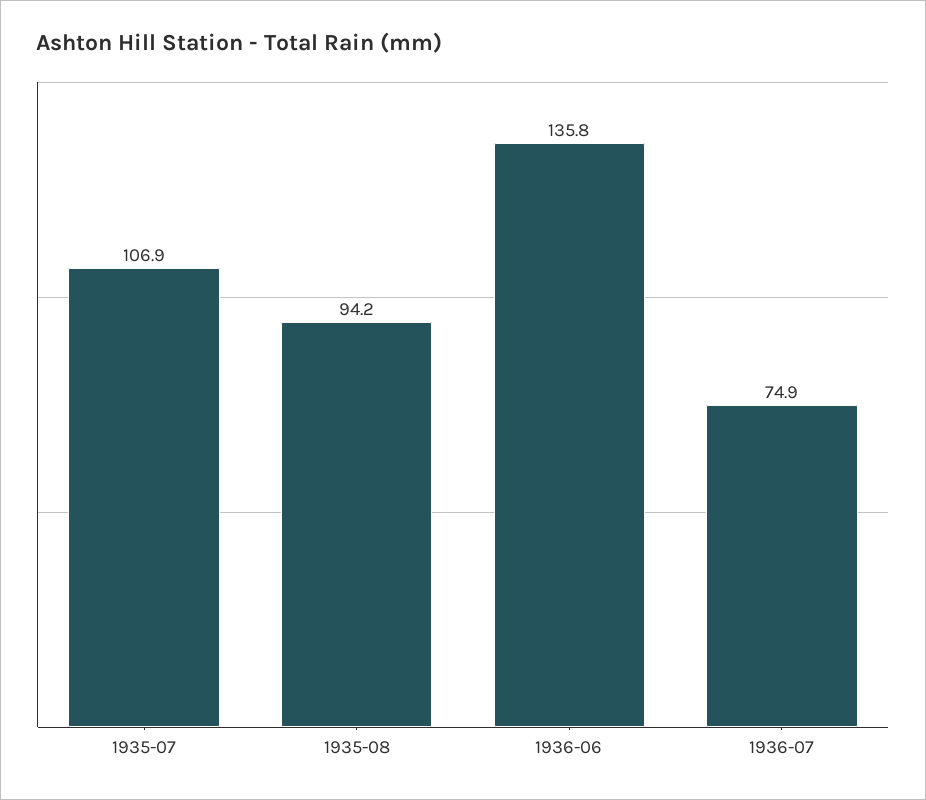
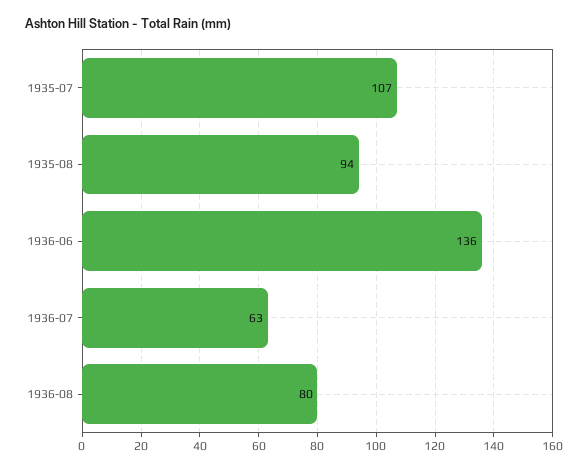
1936-07: 74.9 -> 63
1936-08: none -> 80

